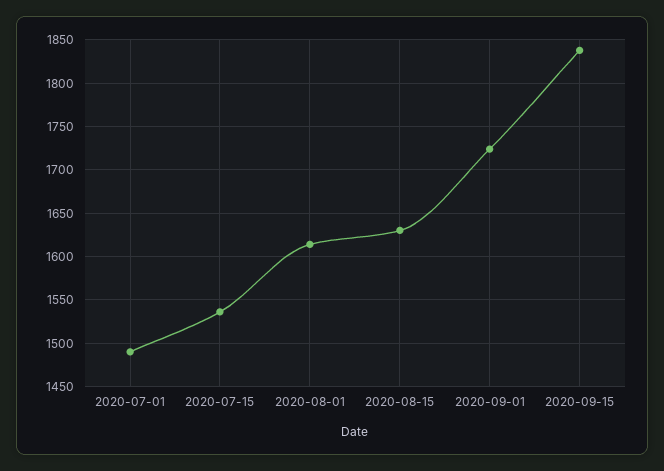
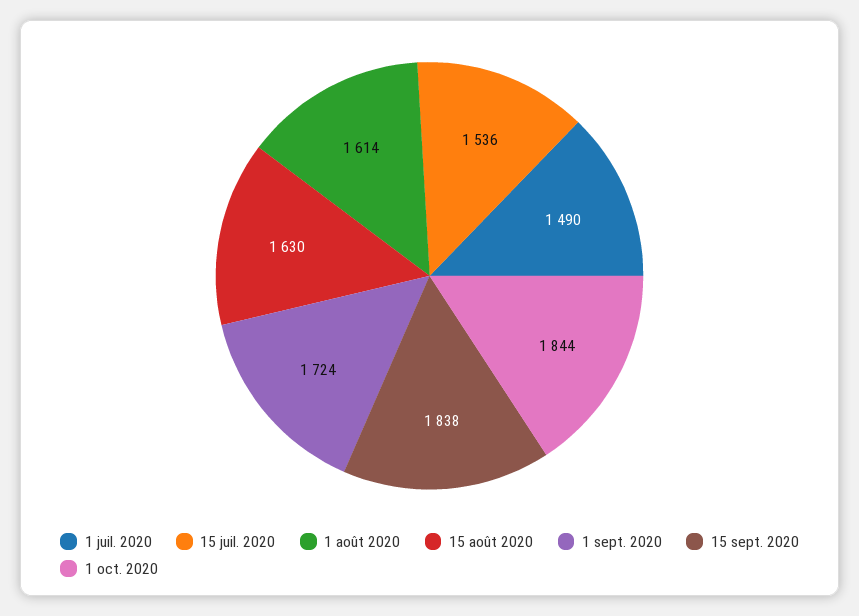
1 oct. 2020: none -> 1844

